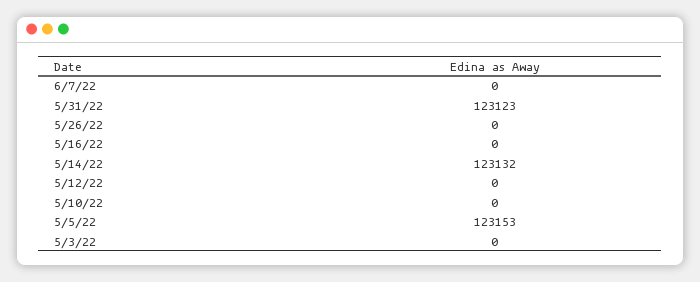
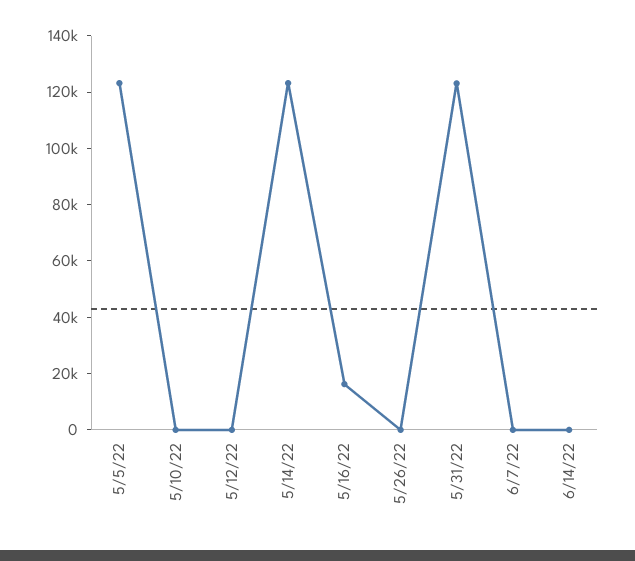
5/16/22: 0 -> 15000
5/3/22: 0 -> none
6/14/22: none -> 0

